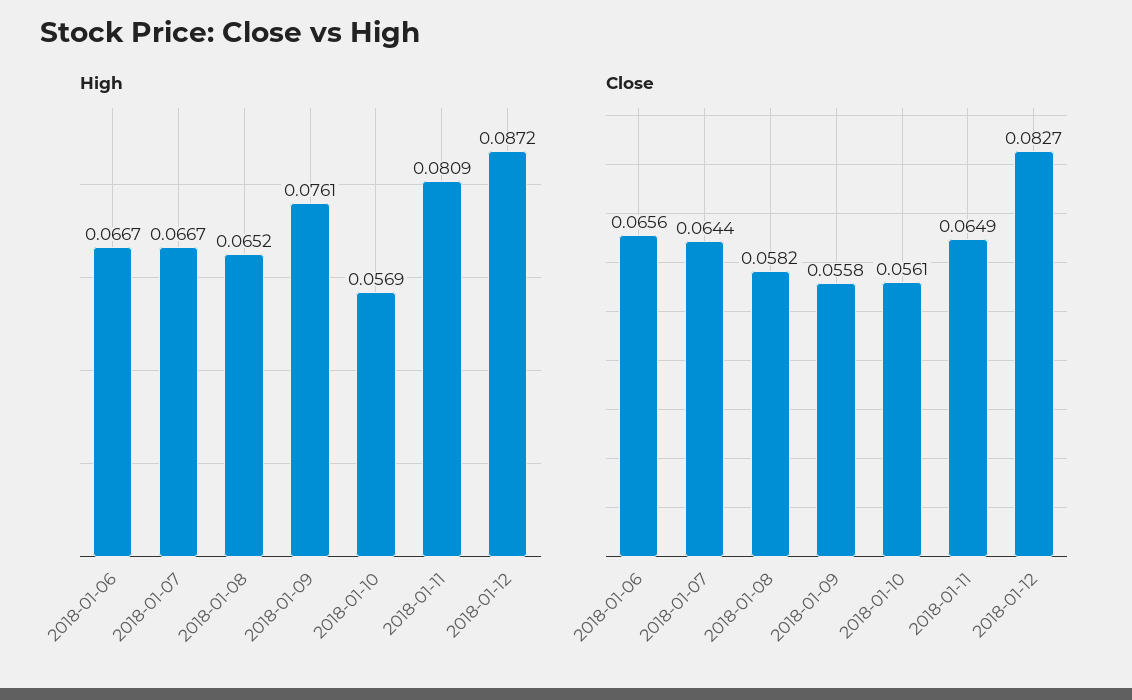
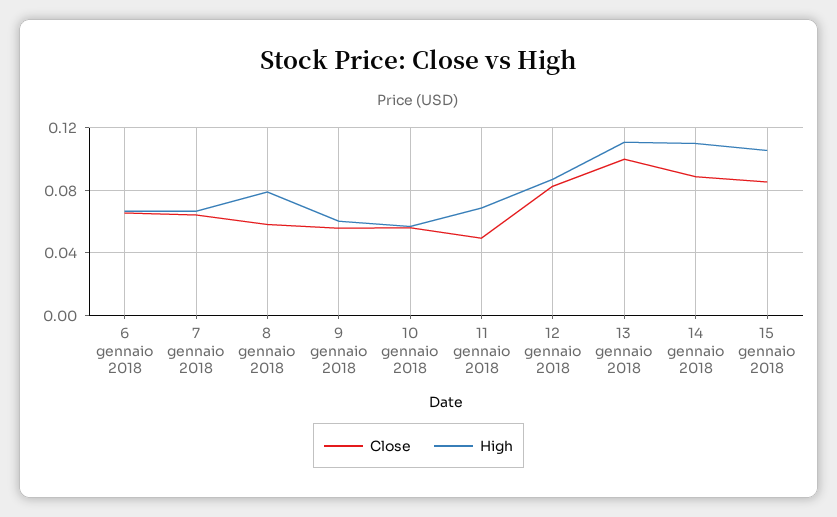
High, 2018-01-08: 0.0652 -> 0.08
High, 2018-01-09: 0.0761 -> 0.06
High, 2018-01-11: 0.0809 -> 0.07
Close, 2018-01-11: 0.0649 -> 0.05
Close, 13 gennaio 2018: none -> 0.1
High, 13 gennaio 2018: none -> 0.11
Close, 14 gennaio 2018: none -> 0.09
High, 14 gennaio 2018: none -> 0.11
Close, 15 gennaio 2018: none -> 0.085
High, 15 gennaio 2018: none -> 0.105

